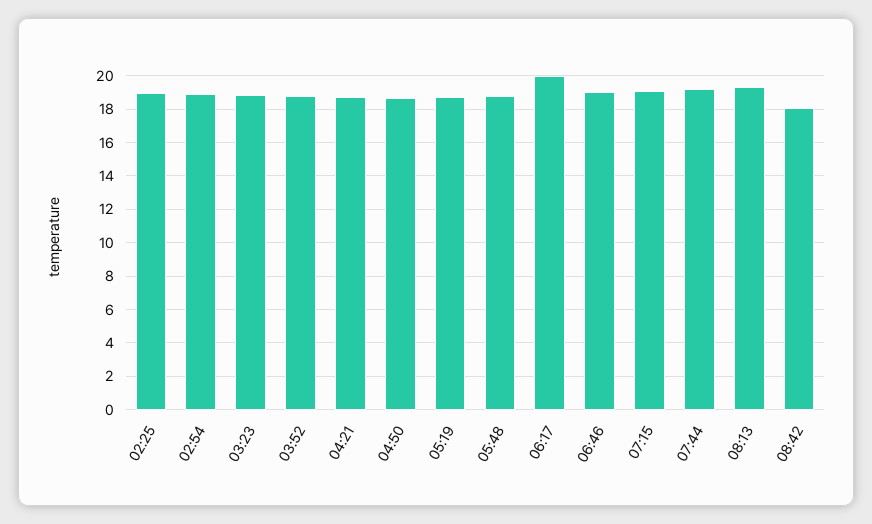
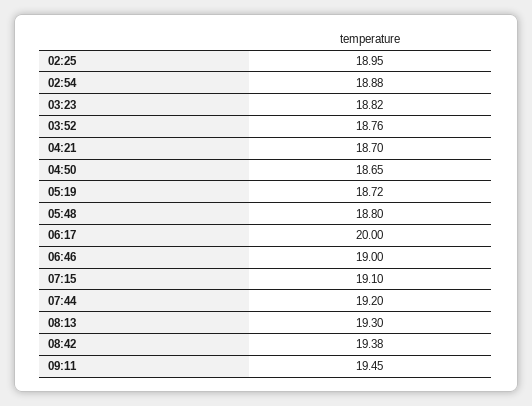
08:42: 18 -> 19.38
09:11: none -> 19.45

